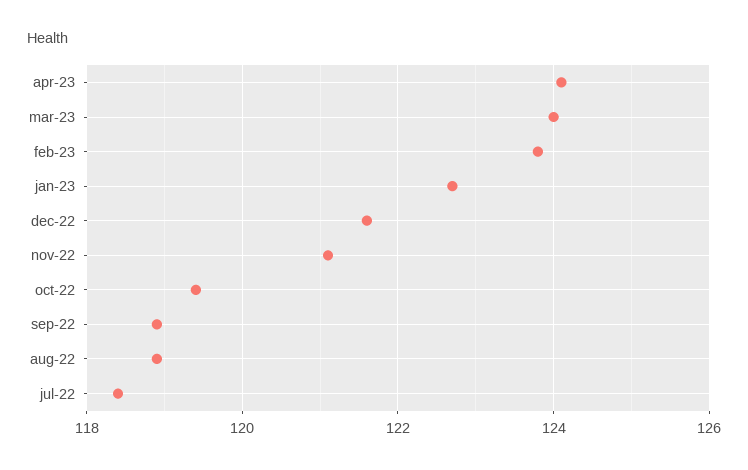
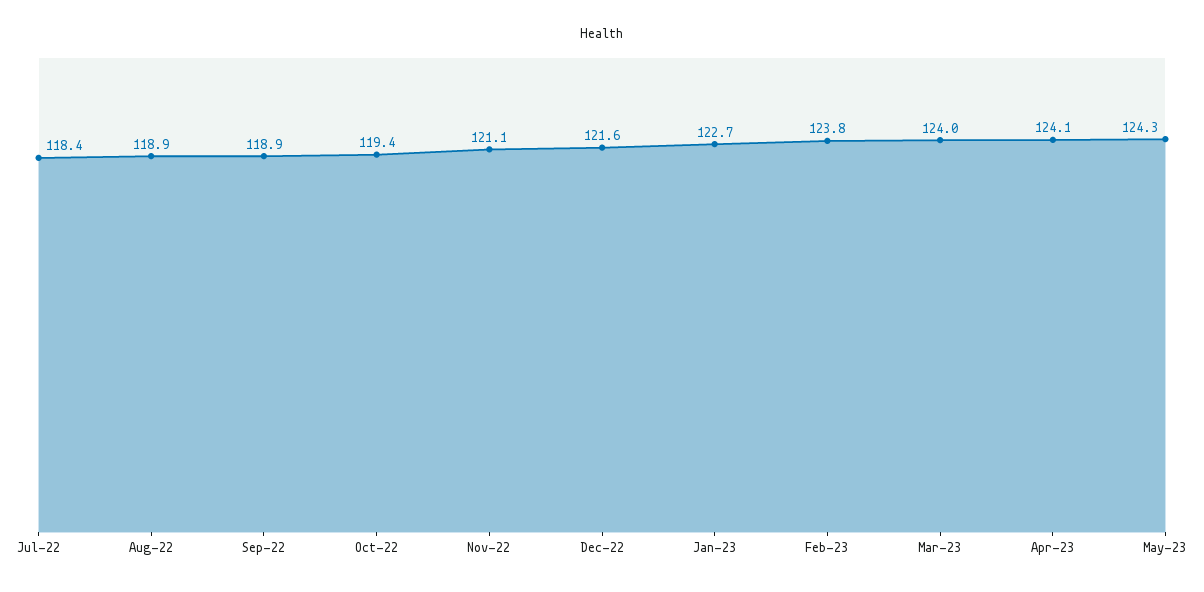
May-23: none -> 124.3

